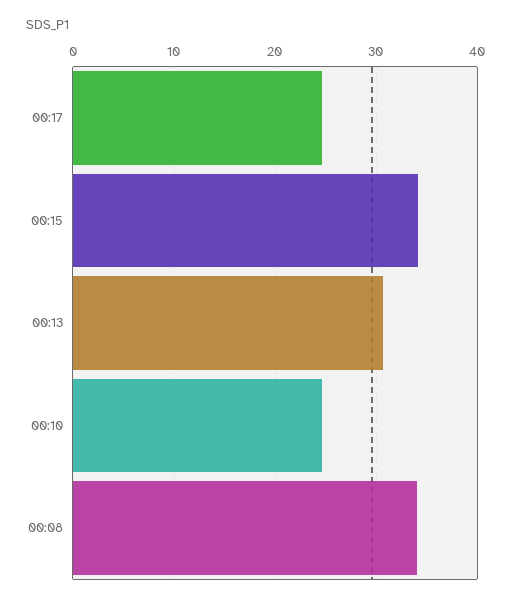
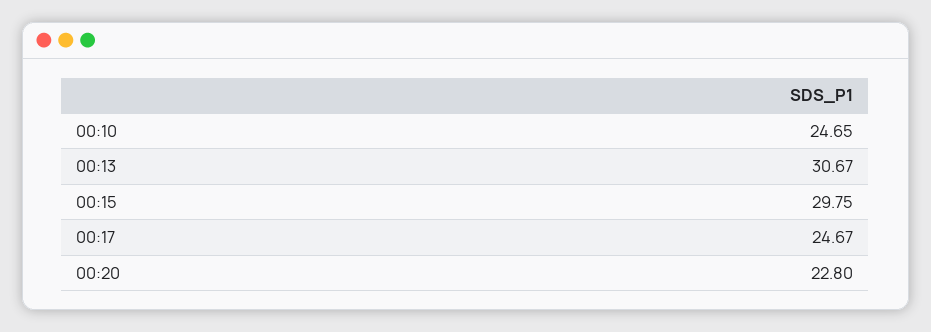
00:15: 34 -> 29.75
00:08: 34 -> none
00:20: none -> 22.8

